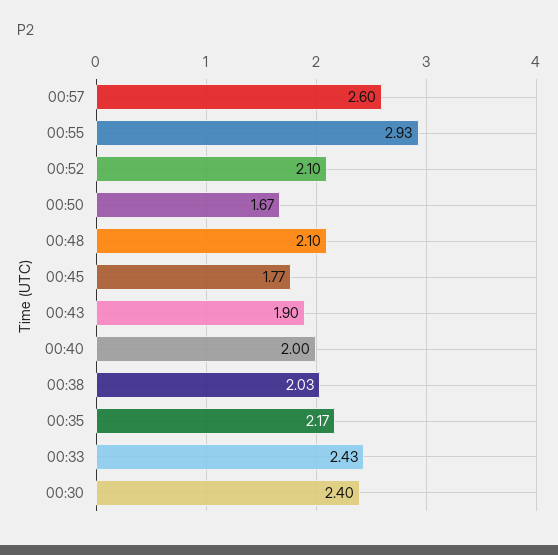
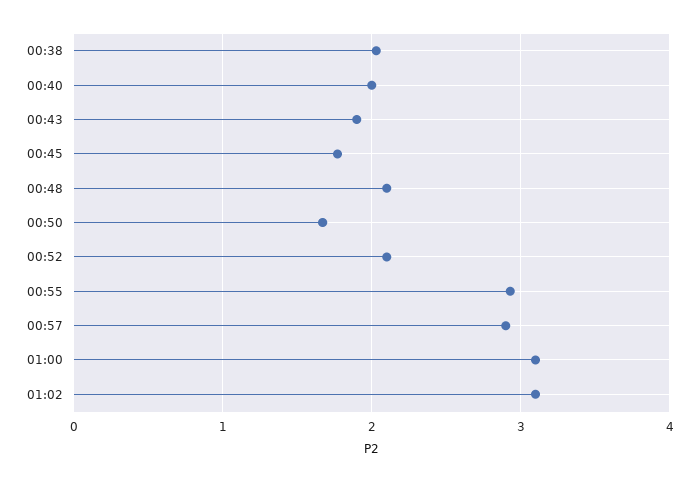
00:57: 2.6 -> 2.9
00:35: 2.17 -> none
00:33: 2.43 -> none
00:30: 2.4 -> none
01:00: none -> 3.1
01:02: none -> 3.1

